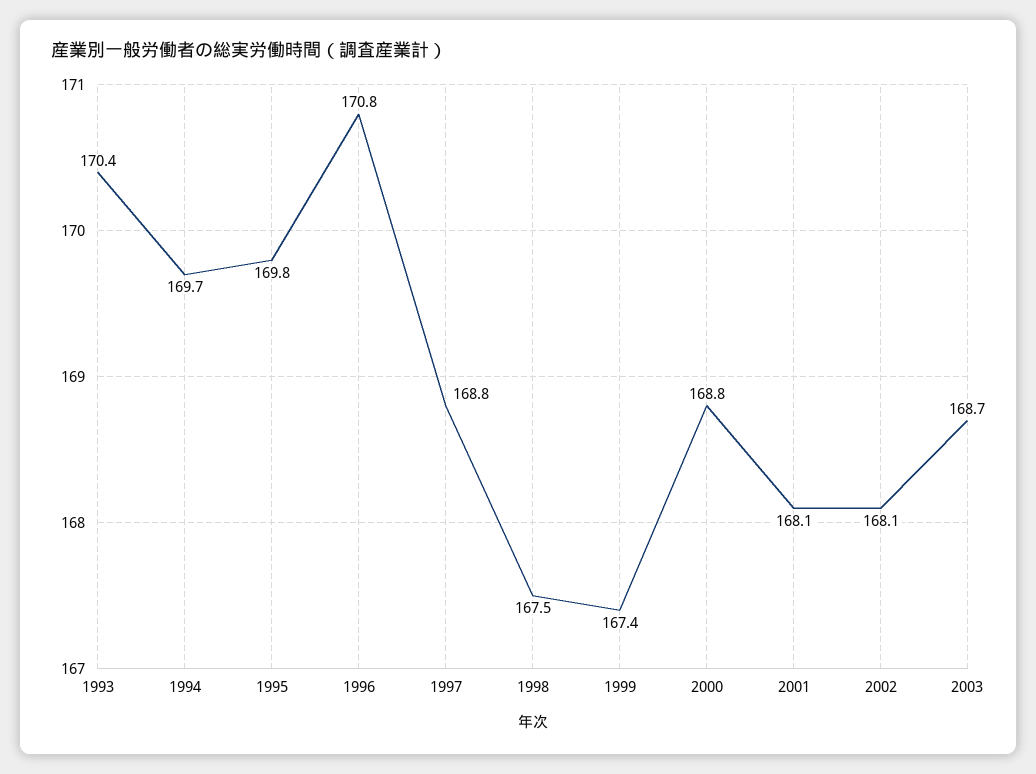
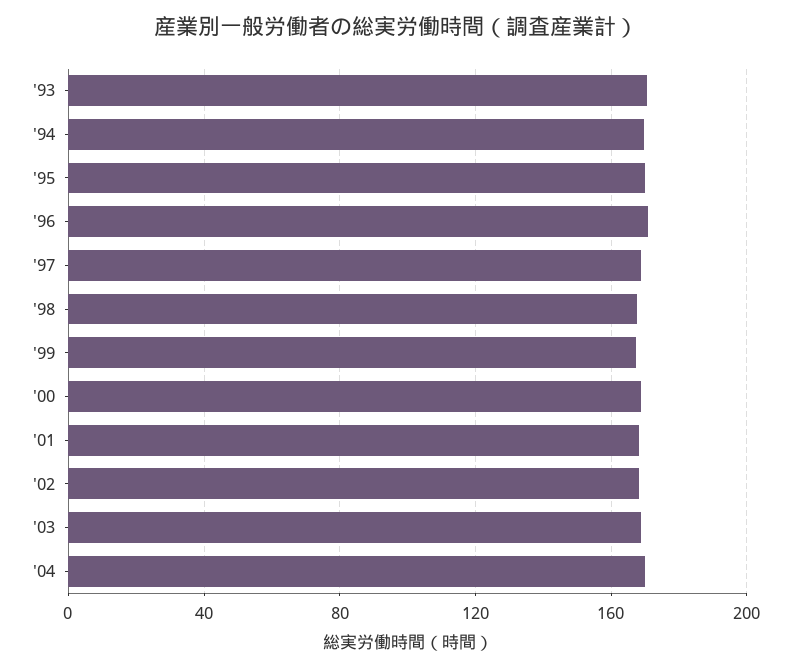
'04: none -> 170

